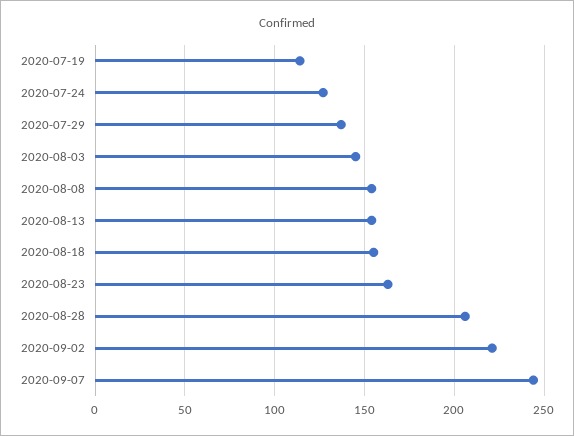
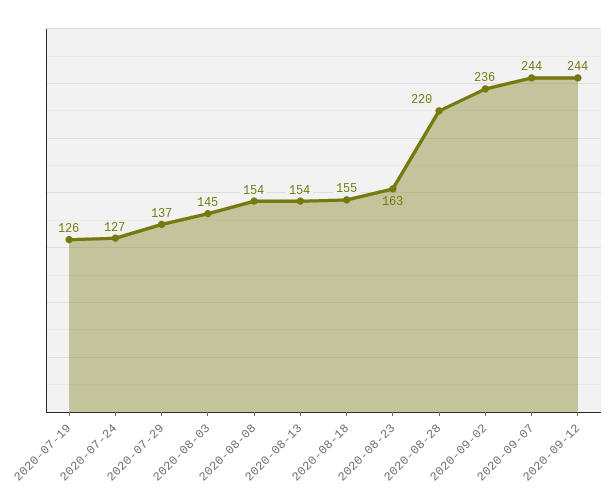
2020-07-19: 115 -> 126
2020-08-28: 205 -> 220
2020-09-02: 220 -> 236
2020-09-12: none -> 244

